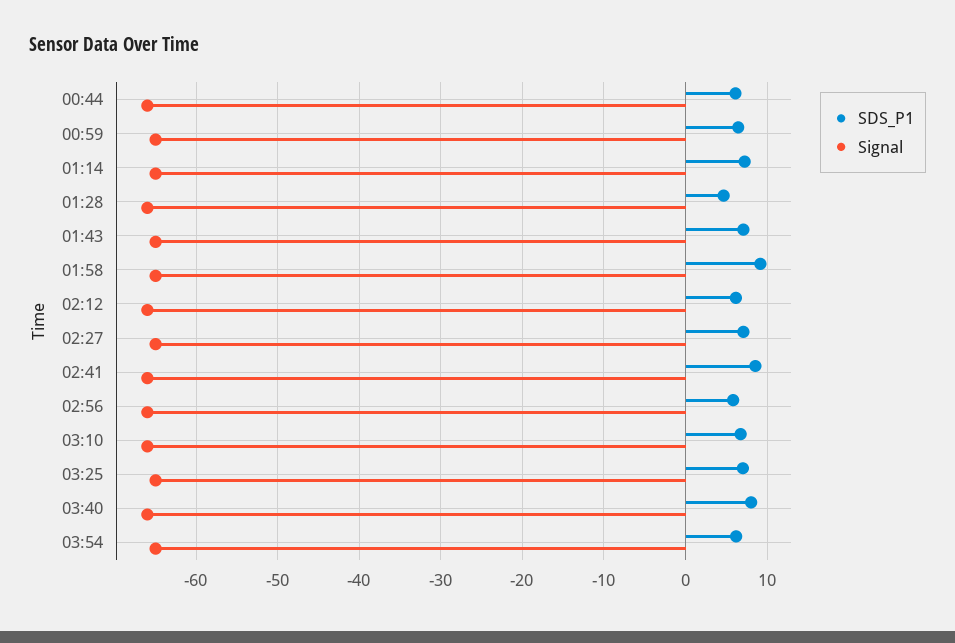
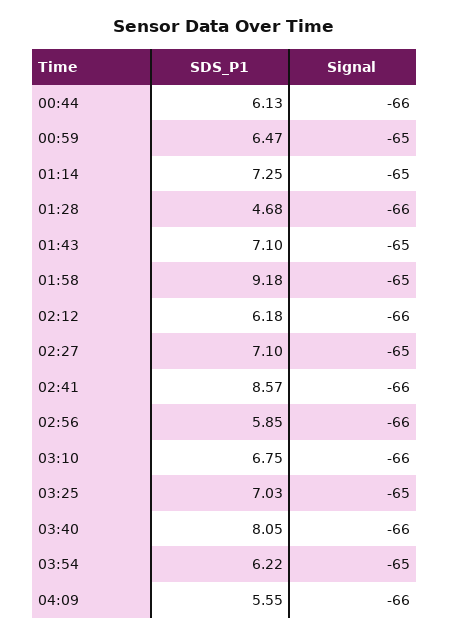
SDS_P1, 04:09: none -> 5.55
Signal, 04:09: none -> -66

